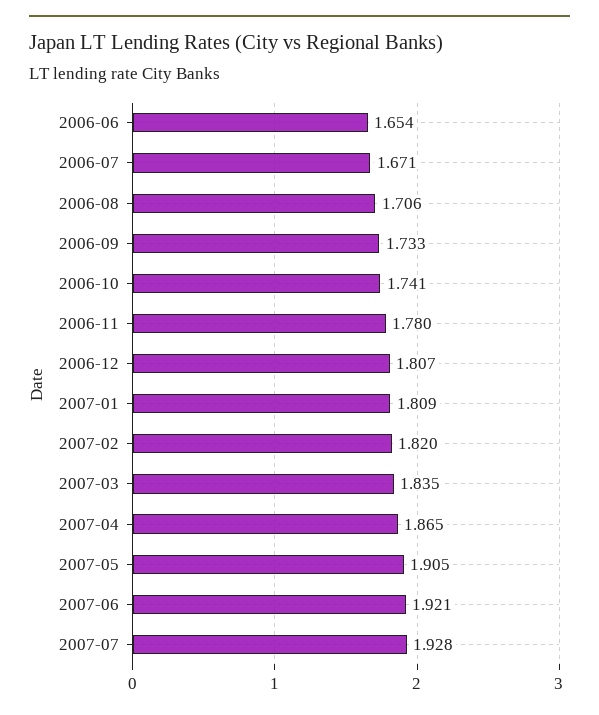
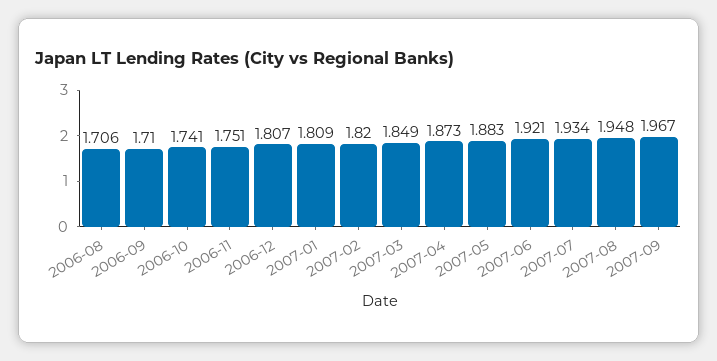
2006-06: 1.654 -> none
2006-07: 1.671 -> none
2006-09: 1.733 -> 1.71
2006-11: 1.78 -> 1.751
2007-03: 1.835 -> 1.849
2007-04: 1.865 -> 1.873
2007-05: 1.905 -> 1.883
2007-07: 1.928 -> 1.934
2007-08: none -> 1.948
2007-09: none -> 1.967

